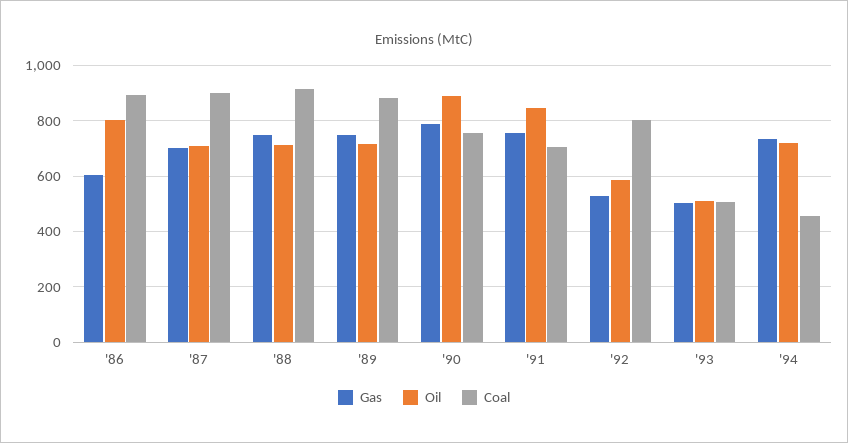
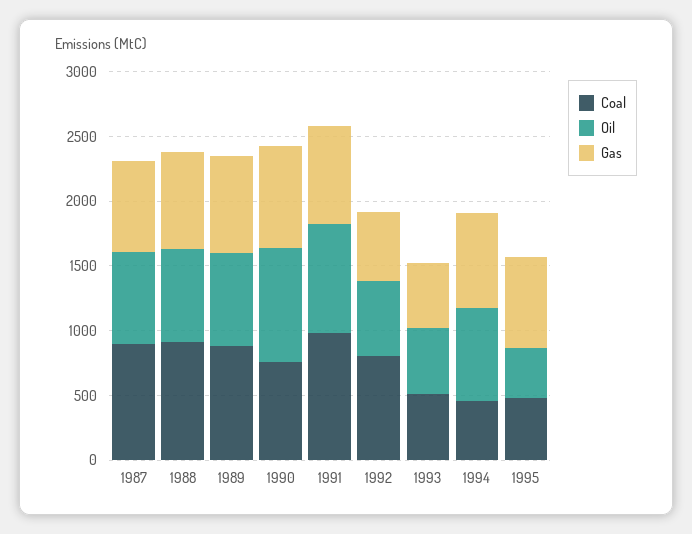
Gas, '86: 600 -> none
Oil, '86: 800 -> none
Coal, '86: 900 -> none
Coal, '91: 700 -> 1000
Coal, 1995: none -> 500
Oil, 1995: none -> 400
Gas, 1995: none -> 700

